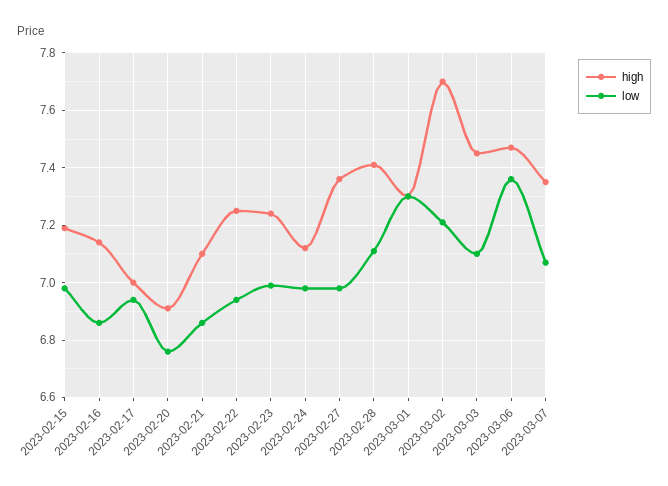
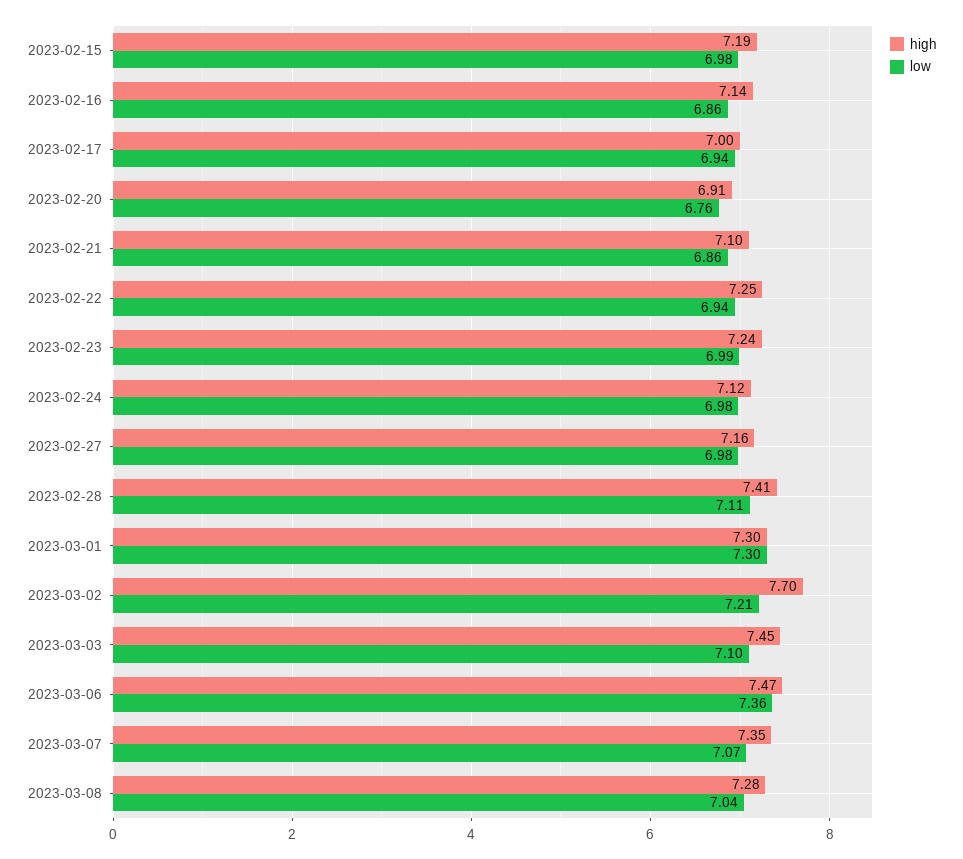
high, 2023-02-27: 7.35 -> 7.16
high, 2023-03-08: none -> 7.28
low, 2023-03-08: none -> 7.04

